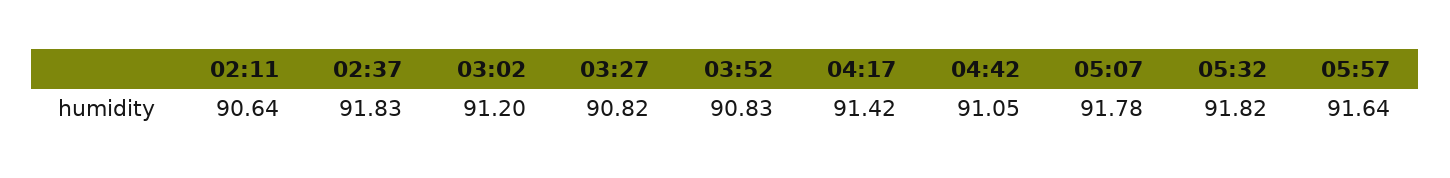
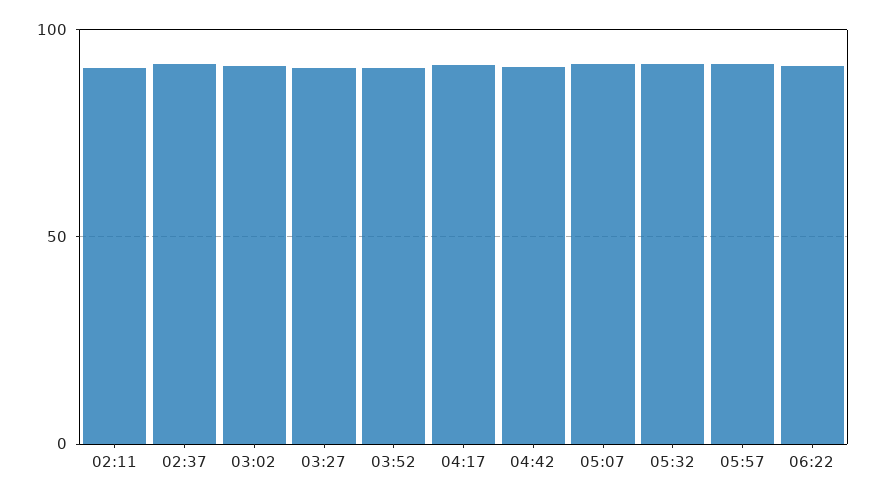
06:22: none -> 90

